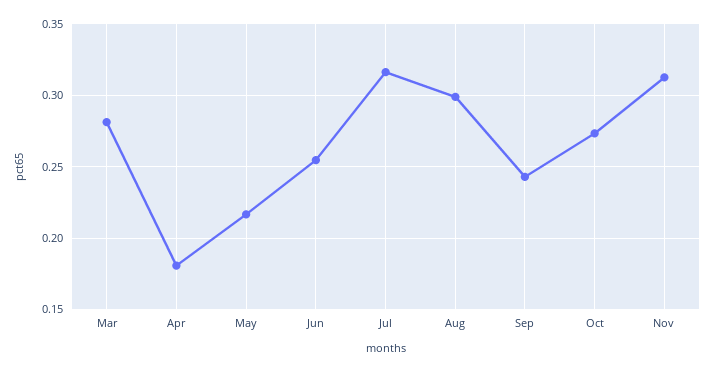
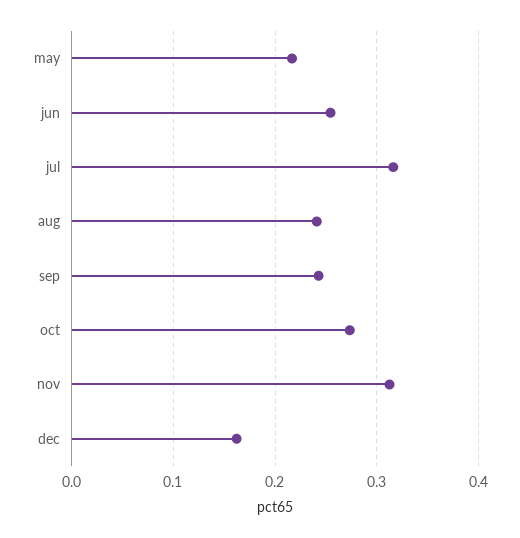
Mar: 0.28 -> none
Apr: 0.18 -> none
Aug: 0.3 -> 0.24
dec: none -> 0.16

